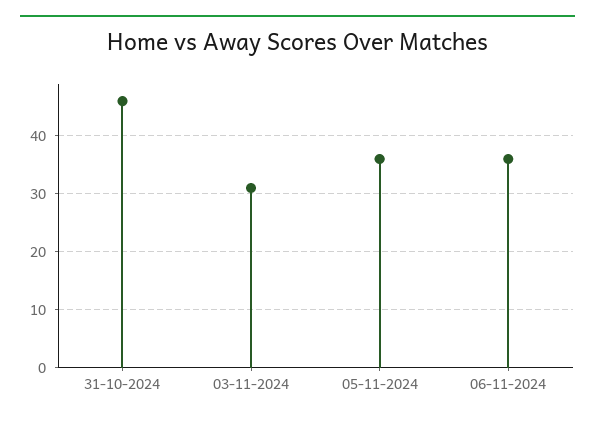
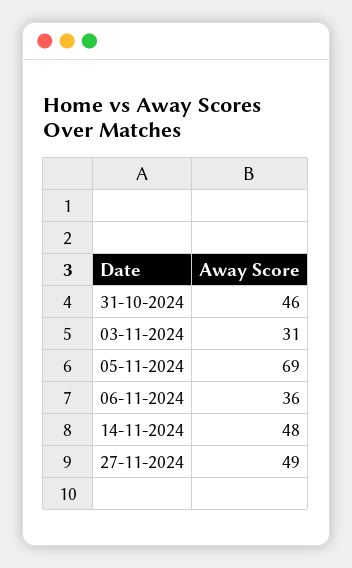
05-11-2024: 35 -> 69
14-11-2024: none -> 48
27-11-2024: none -> 49

